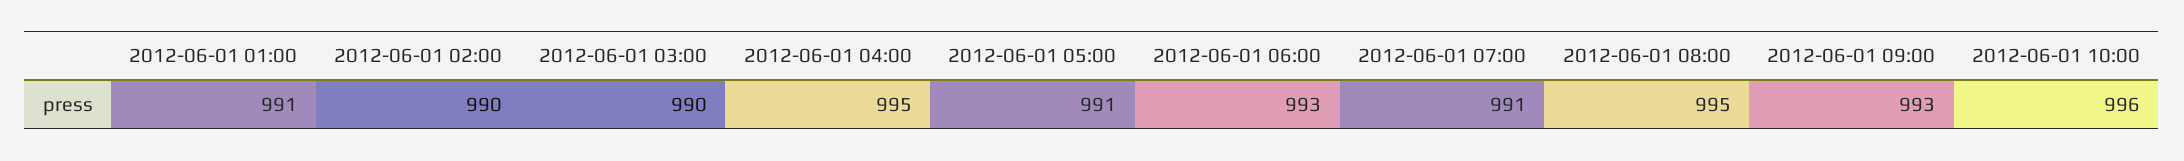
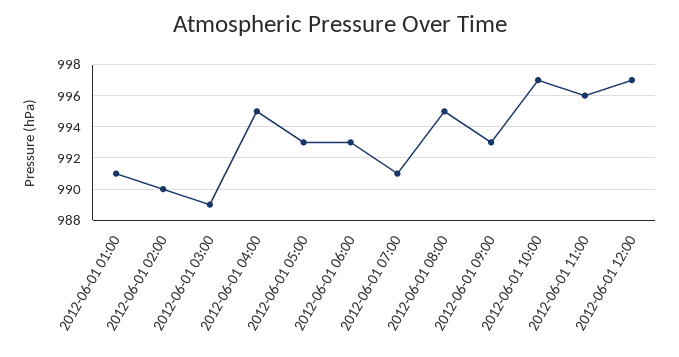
2012-06-01 03:00: 990 -> 989
2012-06-01 05:00: 991 -> 993
2012-06-01 10:00: 996 -> 997
2012-06-01 11:00: none -> 996
2012-06-01 12:00: none -> 997

